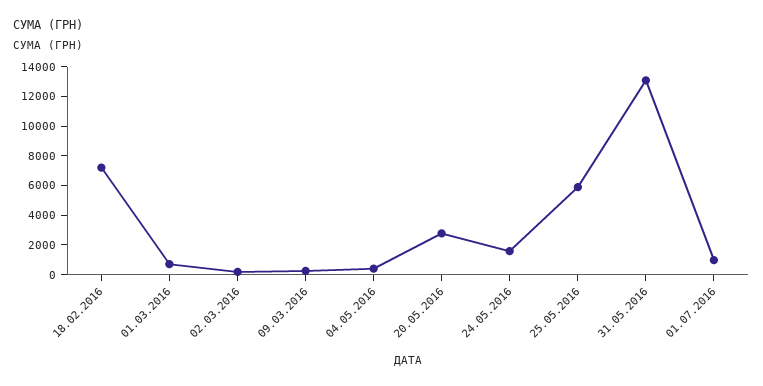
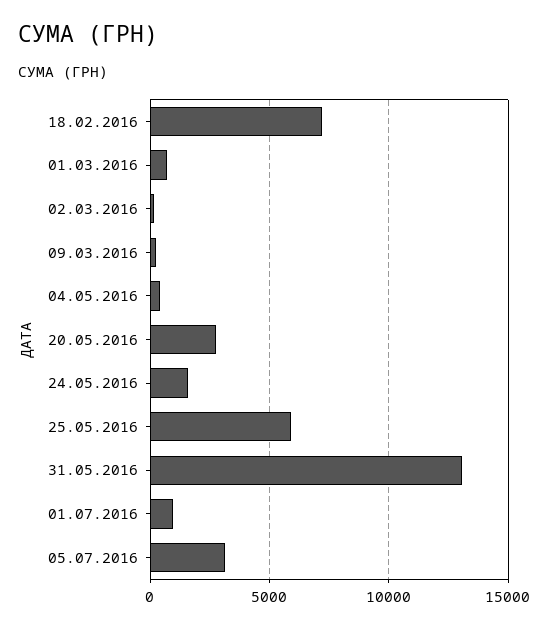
05.07.2016: none -> 3000

